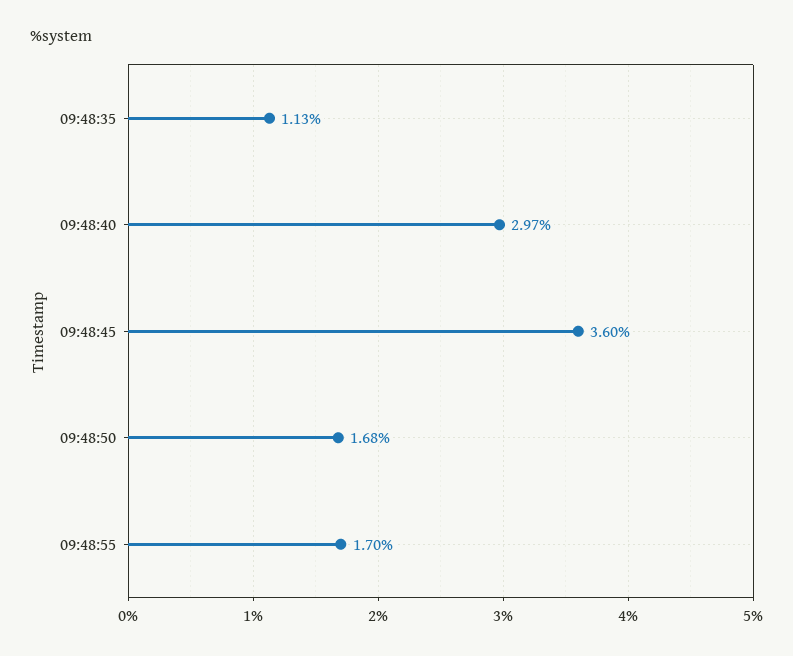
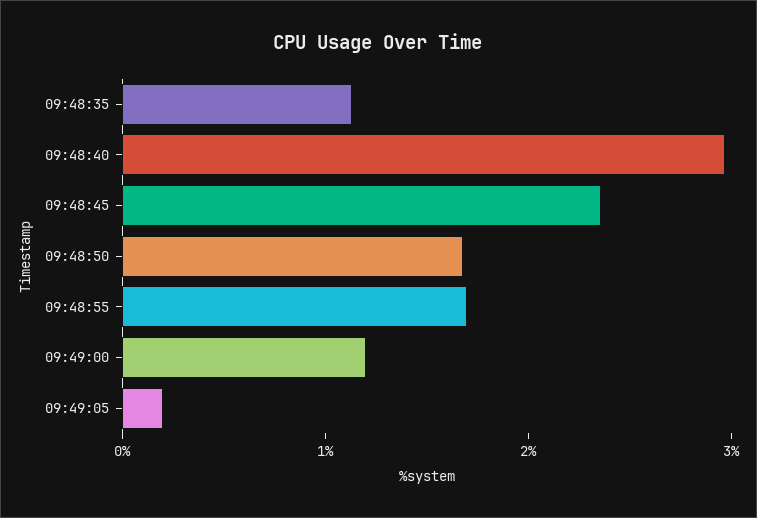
09:48:45: 3.6 -> 2.4
09:49:00: none -> 1.2
09:49:05: none -> 0.2

